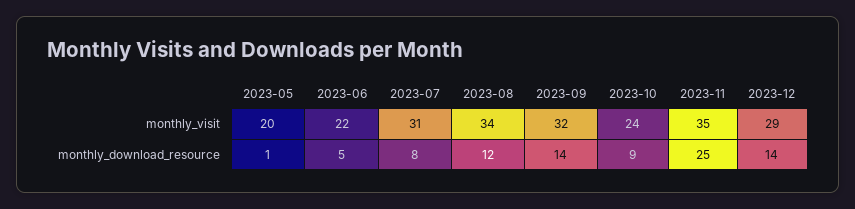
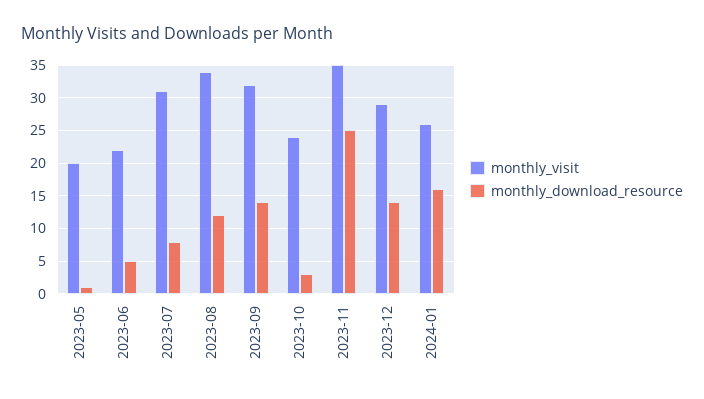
monthly_download_resource, 2023-10: 9 -> 3
monthly_visit, 2024-01: none -> 26
monthly_download_resource, 2024-01: none -> 16

